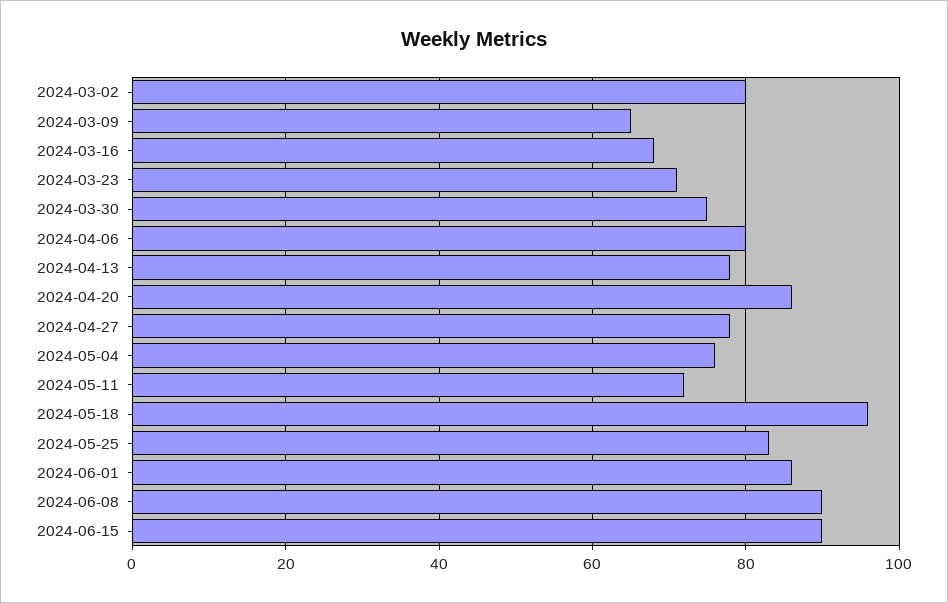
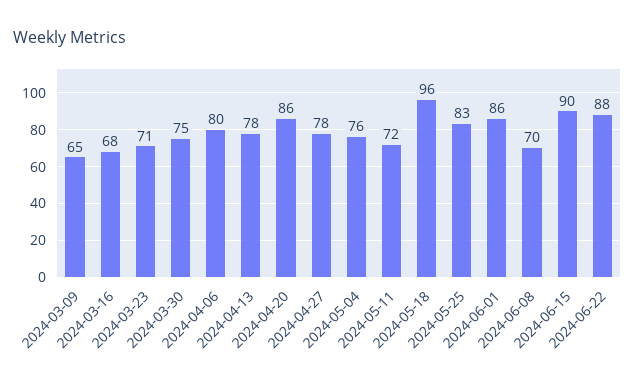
2024-03-02: 80 -> none
2024-06-08: 90 -> 70
2024-06-22: none -> 88

